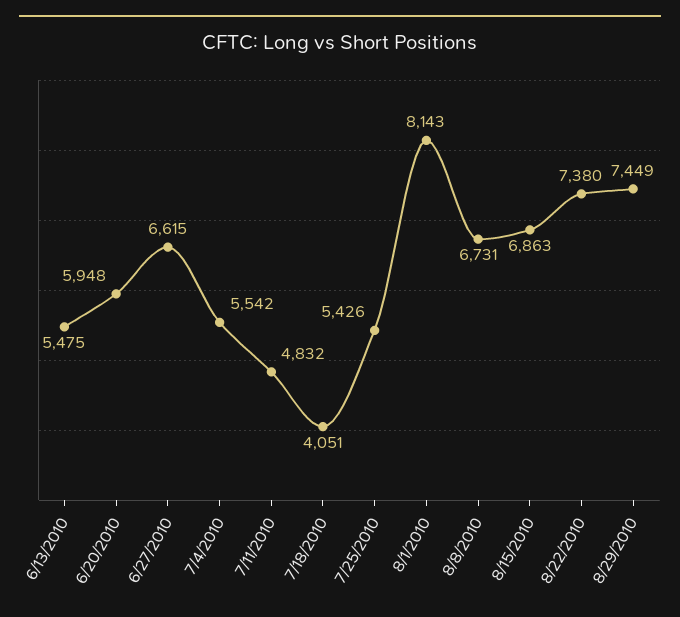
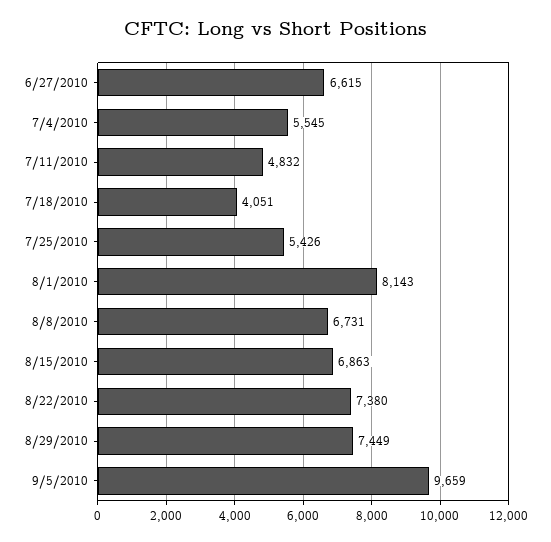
6/13/2010: 5475 -> none
6/20/2010: 5948 -> none
7/4/2010: 5542 -> 5545
9/5/2010: none -> 9659

